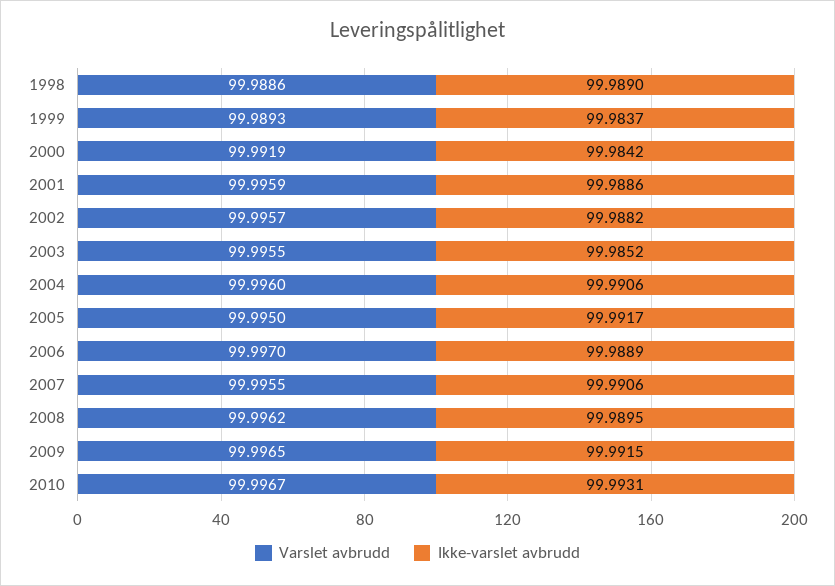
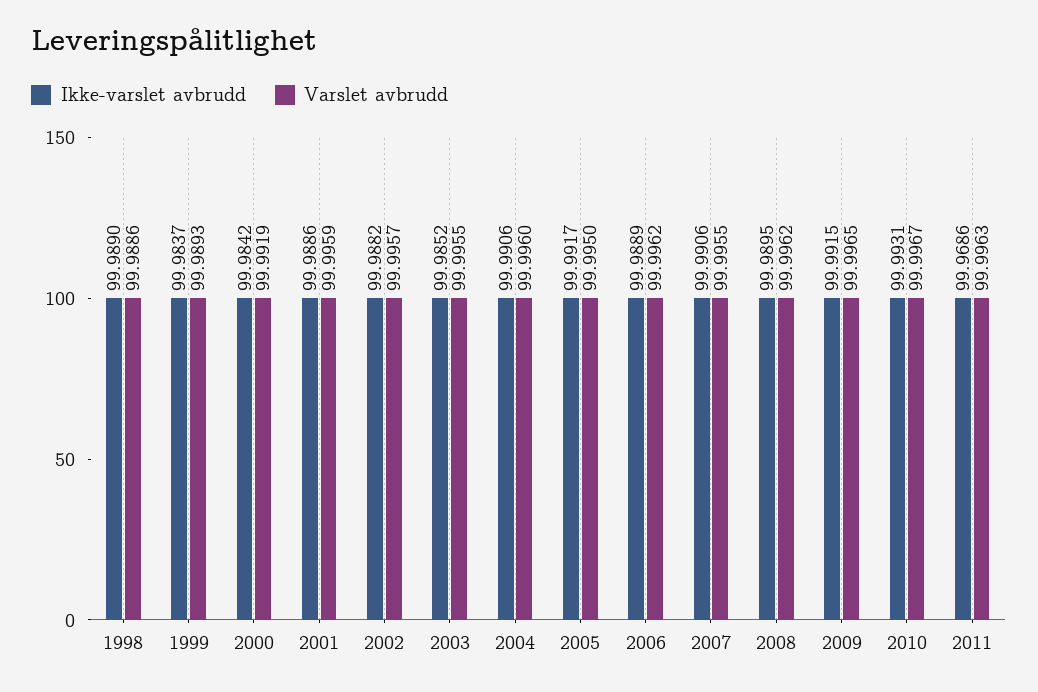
Varslet avbrudd, 2006: 99.997 -> 99.9962
Ikke-varslet avbrudd, 2011: none -> 99.9686
Varslet avbrudd, 2011: none -> 99.9963

